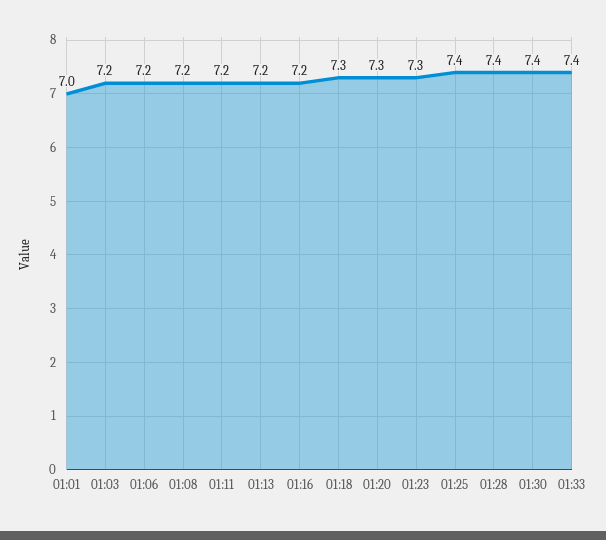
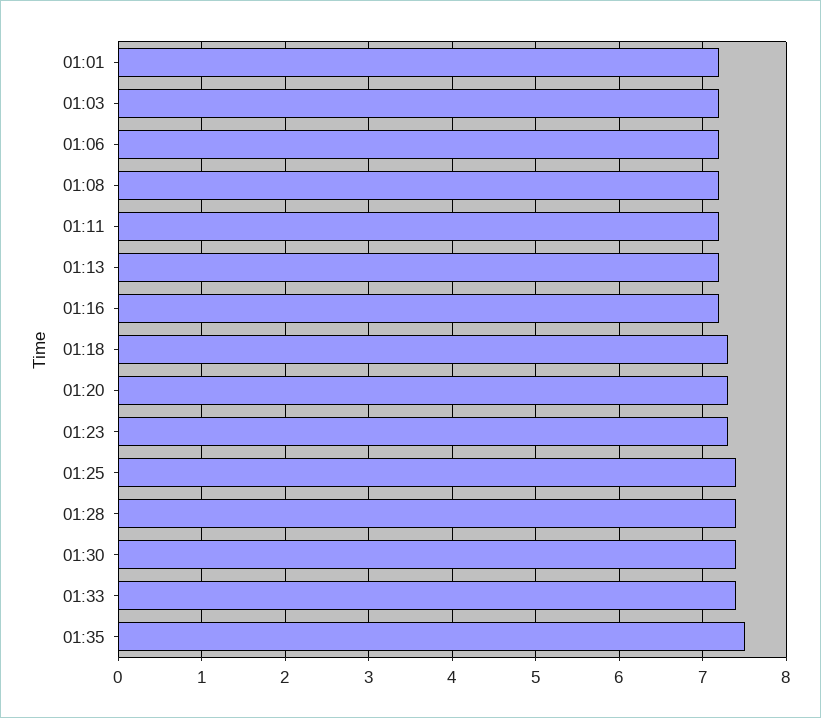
01:01: 7 -> 7.2
01:35: none -> 7.5

